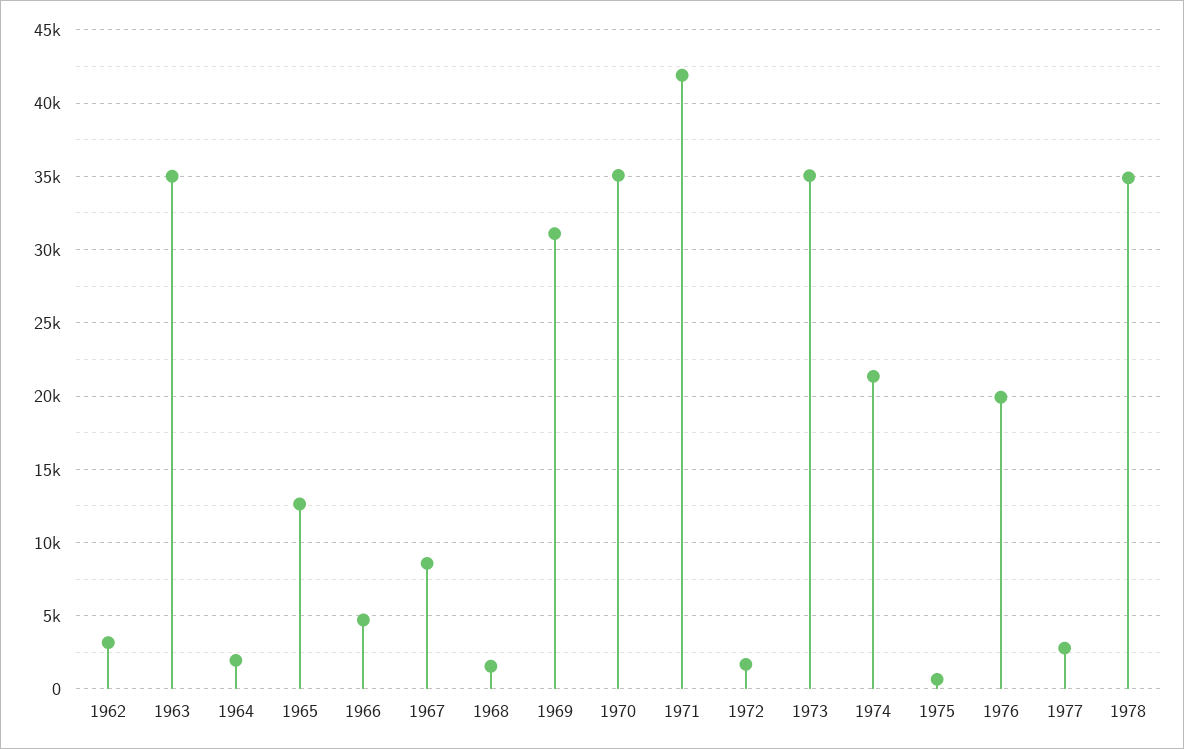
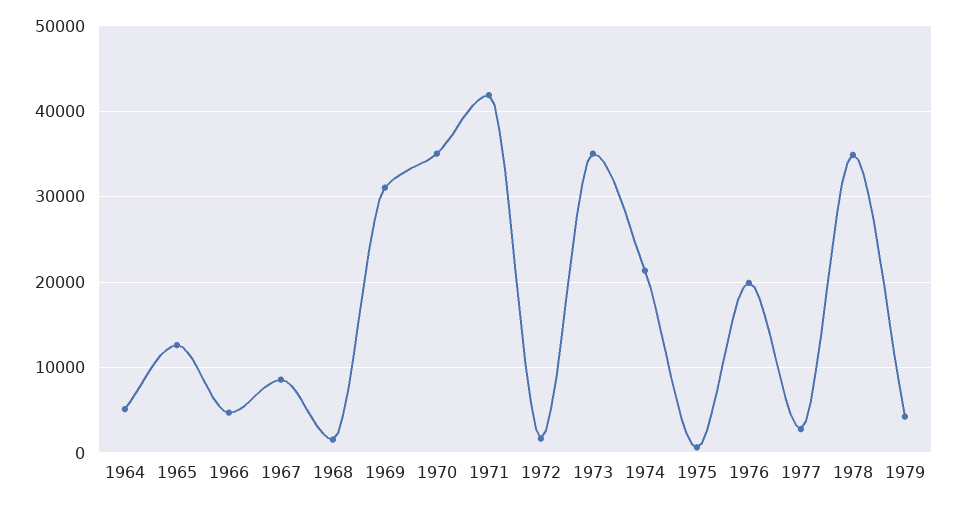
1962: 3000 -> none
1963: 35000 -> none
1964: 2000 -> 5000
1979: none -> 4000

